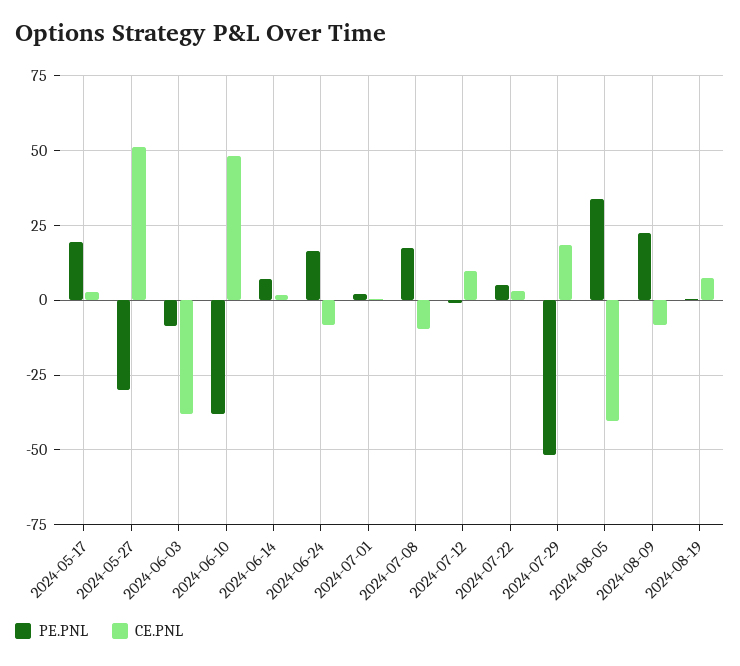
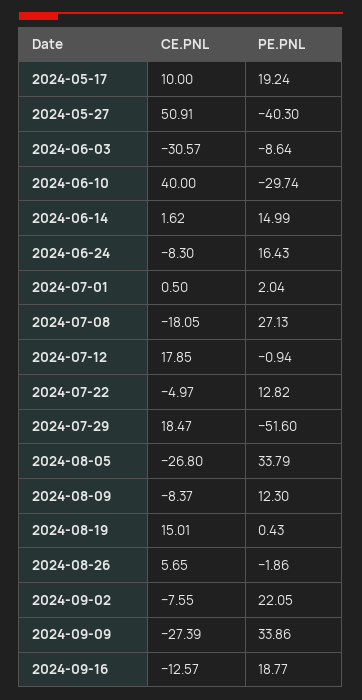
CE.PNL, 2024-05-17: 2.5 -> 10
PE.PNL, 2024-05-27: -30 -> -40.3
CE.PNL, 2024-06-03: -37.5 -> -30.57
PE.PNL, 2024-06-10: -37.5 -> -29.74
CE.PNL, 2024-06-10: 47.5 -> 40
PE.PNL, 2024-06-14: 7.5 -> 14.99
PE.PNL, 2024-07-08: 17.5 -> 27.13
CE.PNL, 2024-07-08: -10 -> -18.05
CE.PNL, 2024-07-12: 10 -> 17.85
PE.PNL, 2024-07-22: 5 -> 12.82
CE.PNL, 2024-07-22: 2.5 -> -4.97
CE.PNL, 2024-08-05: -40 -> -26.8
PE.PNL, 2024-08-09: 22.5 -> 12.3
CE.PNL, 2024-08-19: 7.5 -> 15.01
CE.PNL, 2024-08-26: none -> 5.65
PE.PNL, 2024-08-26: none -> -1.86
CE.PNL, 2024-09-02: none -> -7.55
PE.PNL, 2024-09-02: none -> 22.05
CE.PNL, 2024-09-09: none -> -27.39
PE.PNL, 2024-09-09: none -> 33.86
CE.PNL, 2024-09-16: none -> -12.57
PE.PNL, 2024-09-16: none -> 18.77

